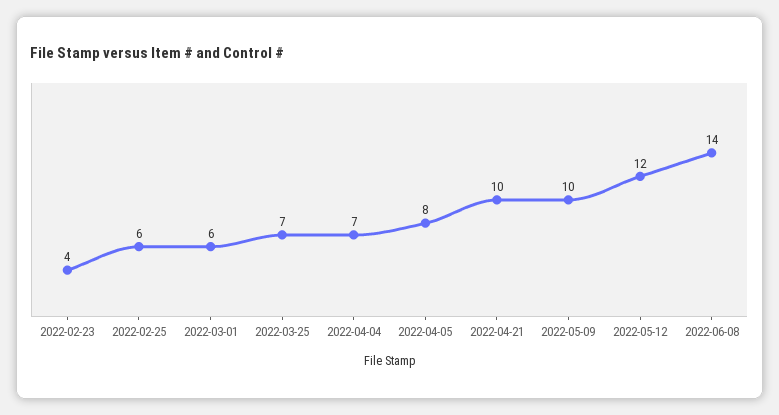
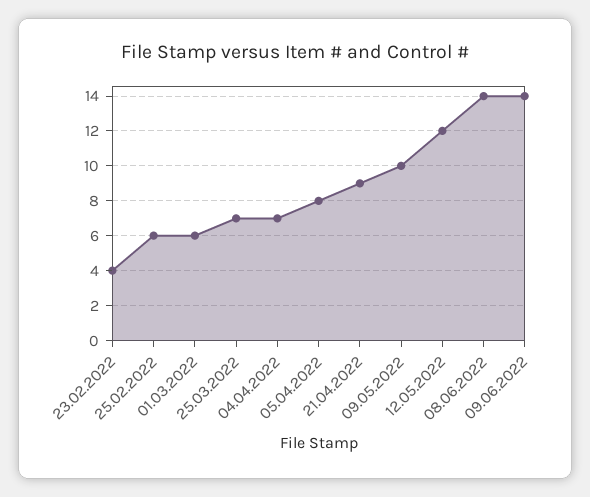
2022-04-21: 10 -> 9
09.06.2022: none -> 14

